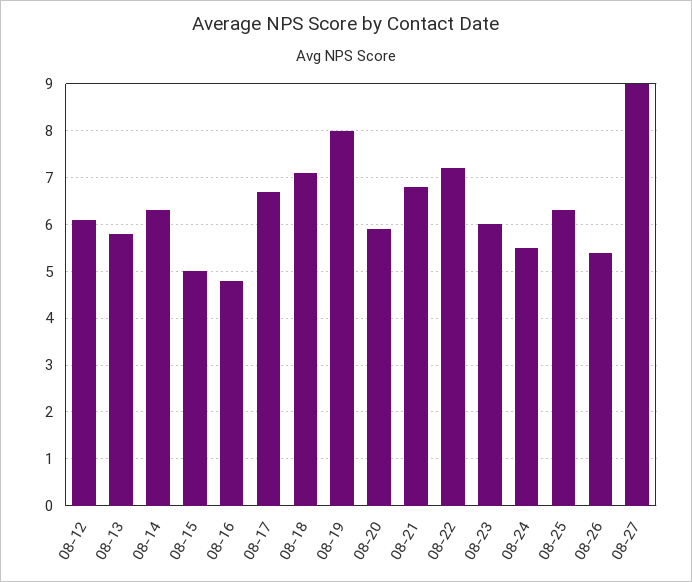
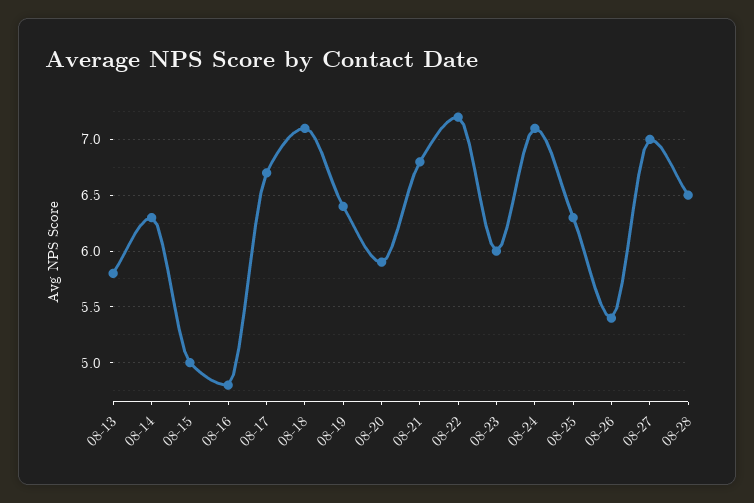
08-12: 6 -> none
08-19: 8 -> 6.4
08-24: 5.5 -> 7.1
08-27: 9 -> 7
08-28: none -> 6.5

